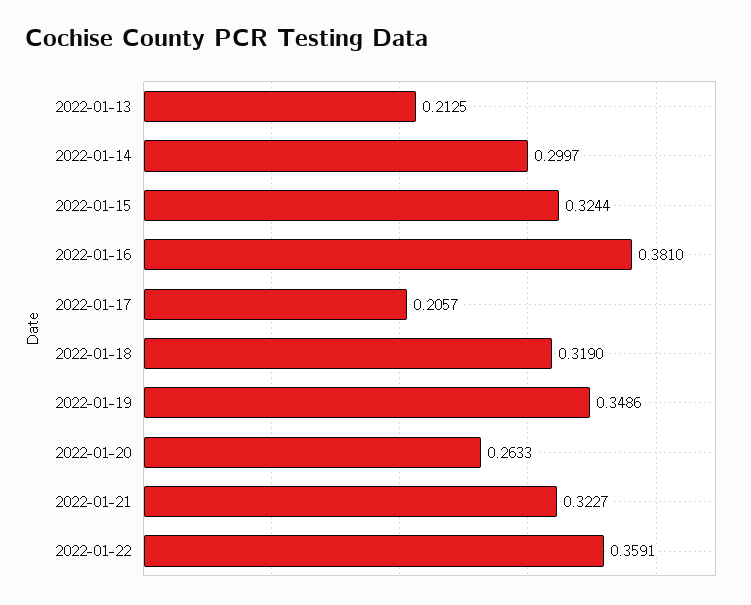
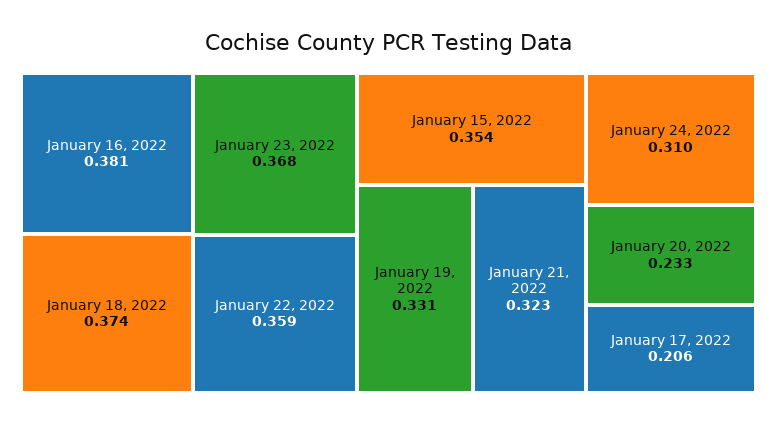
2022-01-13: 0.2125 -> none
2022-01-14: 0.2997 -> none
2022-01-15: 0.3244 -> 0.354
2022-01-18: 0.319 -> 0.374
2022-01-19: 0.3486 -> 0.331
2022-01-20: 0.2633 -> 0.233
January 23, 2022: none -> 0.368
January 24, 2022: none -> 0.31

